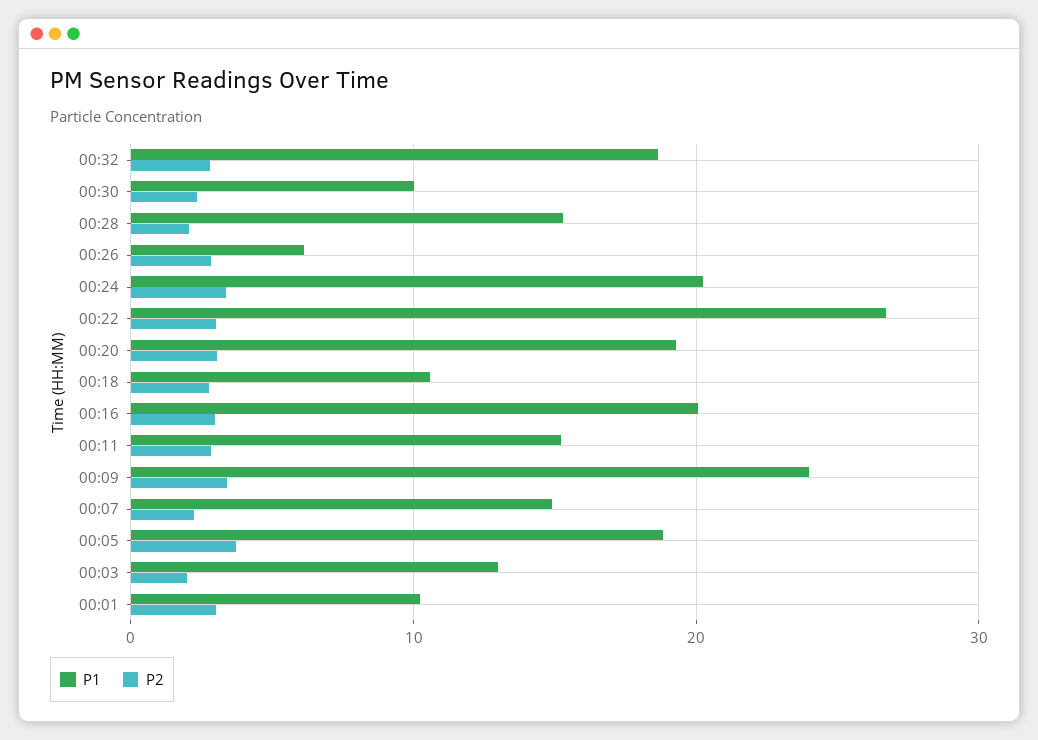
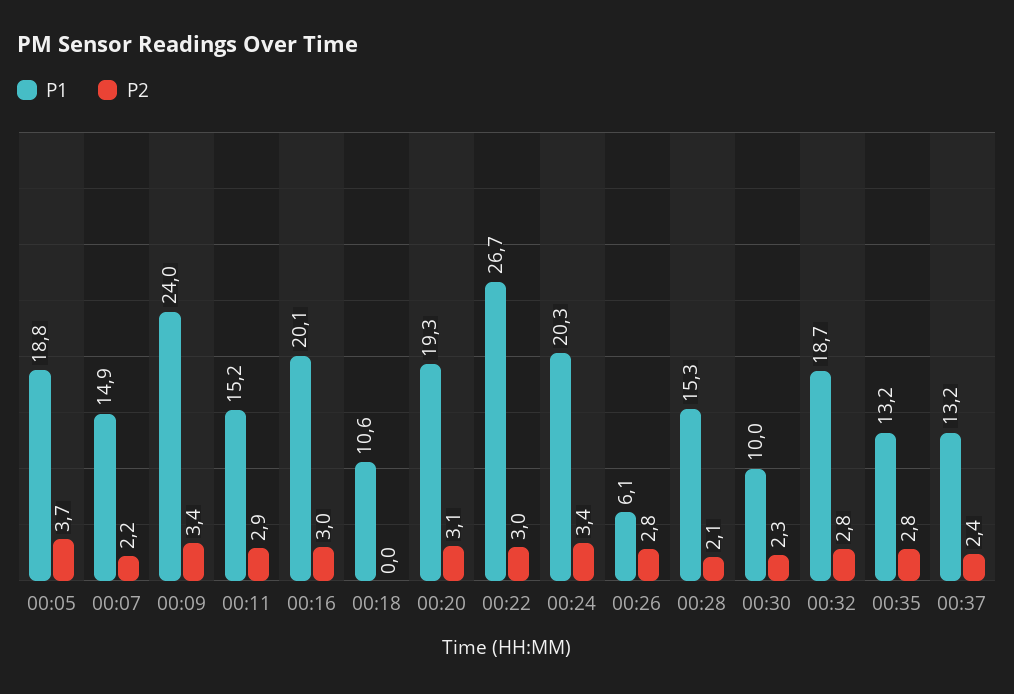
P2, 00:18: 3 -> 0
P1, 00:03: 13 -> none
P2, 00:03: 2 -> none
P1, 00:01: 10 -> none
P2, 00:01: 3 -> none
P1, 00:35: none -> 13.2
P2, 00:35: none -> 2.8
P1, 00:37: none -> 13.2
P2, 00:37: none -> 2.4

